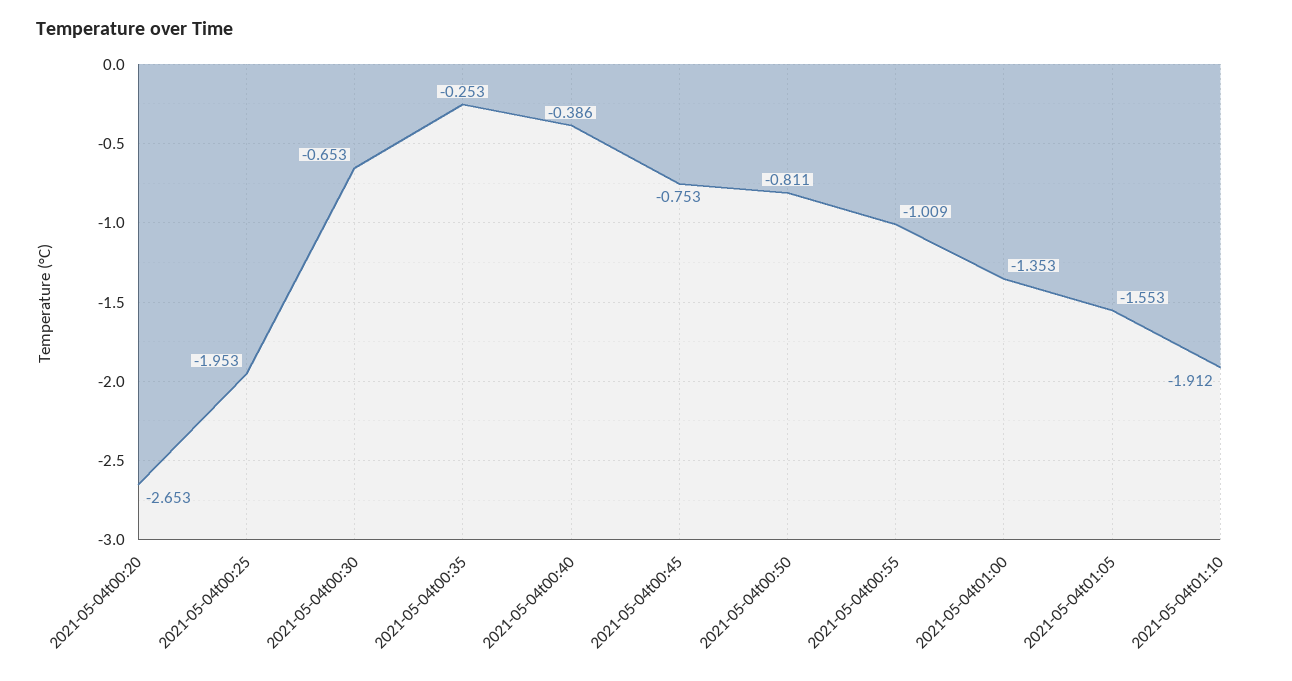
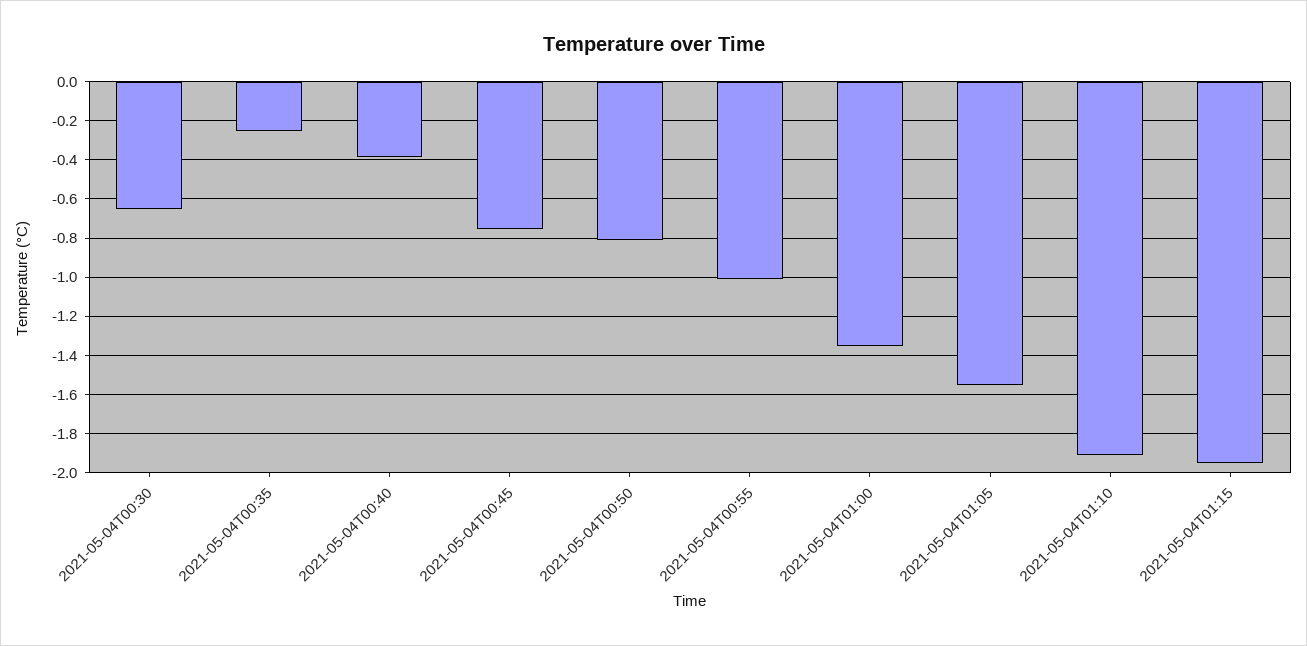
2021-05-04t00:20: -2.653 -> none
2021-05-04t00:25: -1.953 -> none
2021-05-04T01:15: none -> -1.95

